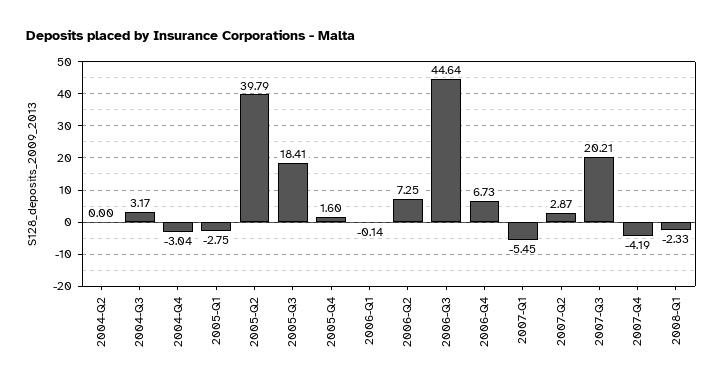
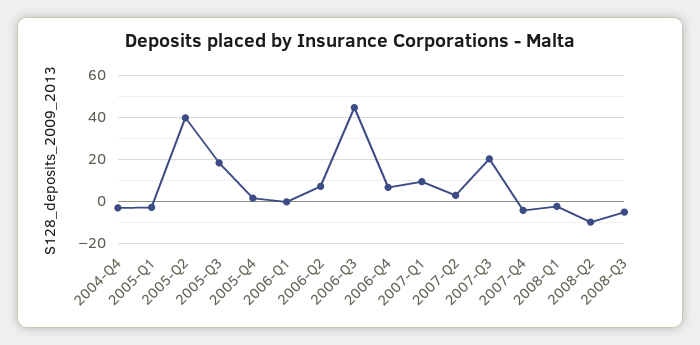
2004-Q2: 0 -> none
2004-Q3: 3.17 -> none
2007-Q1: -5.45 -> 10
2008-Q2: none -> -10
2008-Q3: none -> -5

